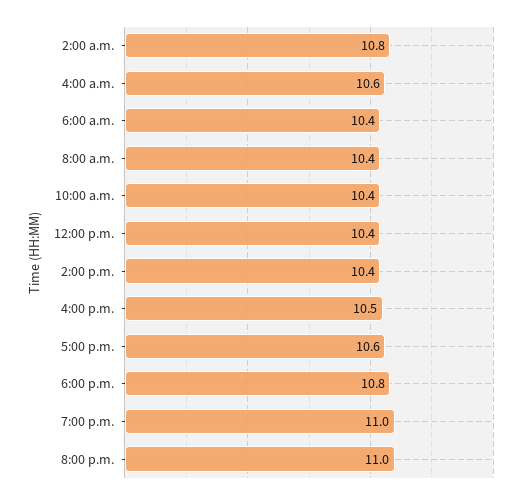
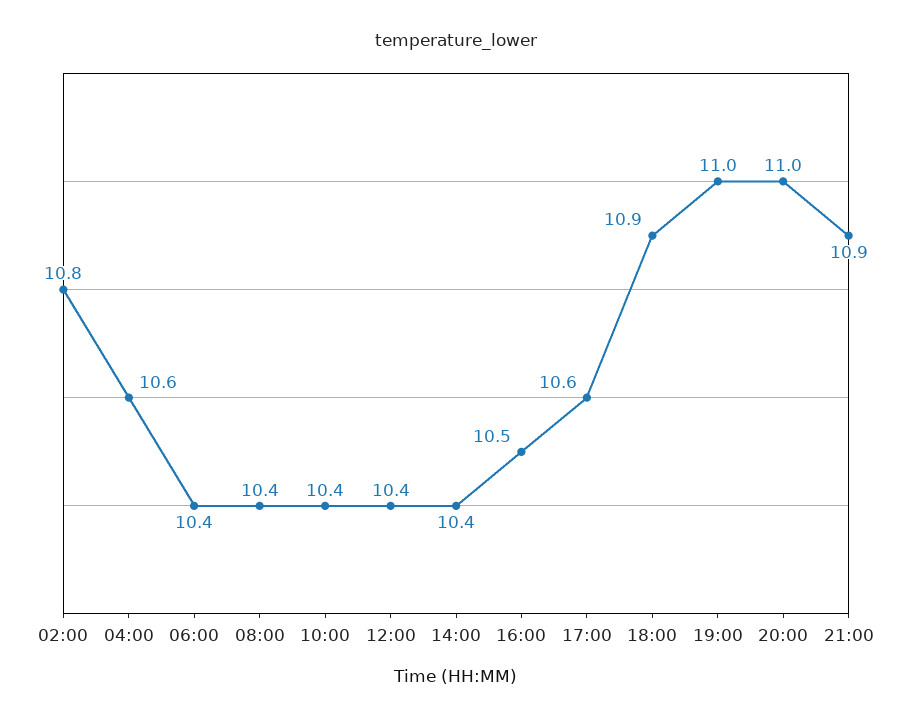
6:00 p.m.: 10.8 -> 10.9
21:00: none -> 10.9

